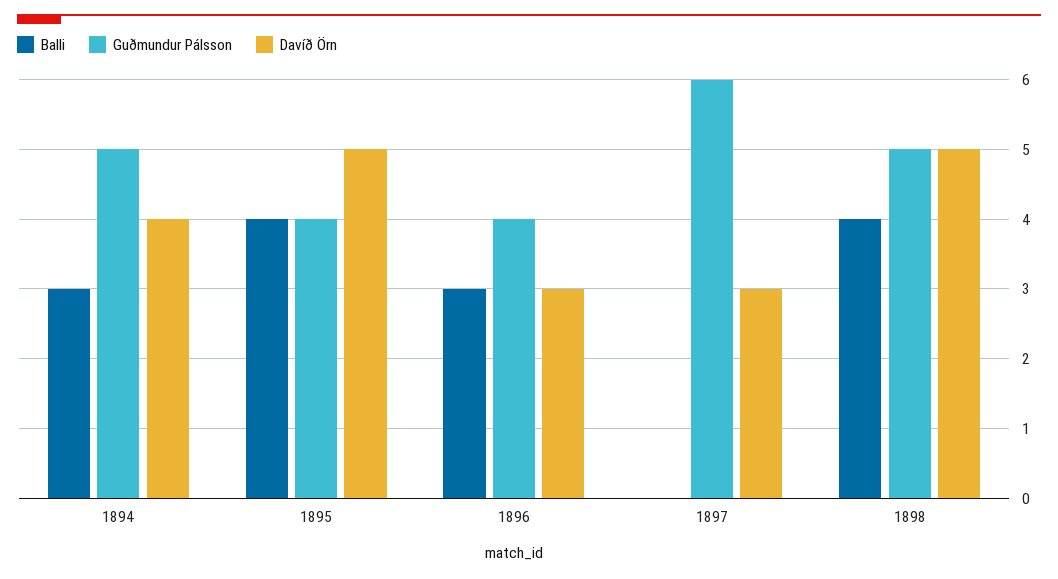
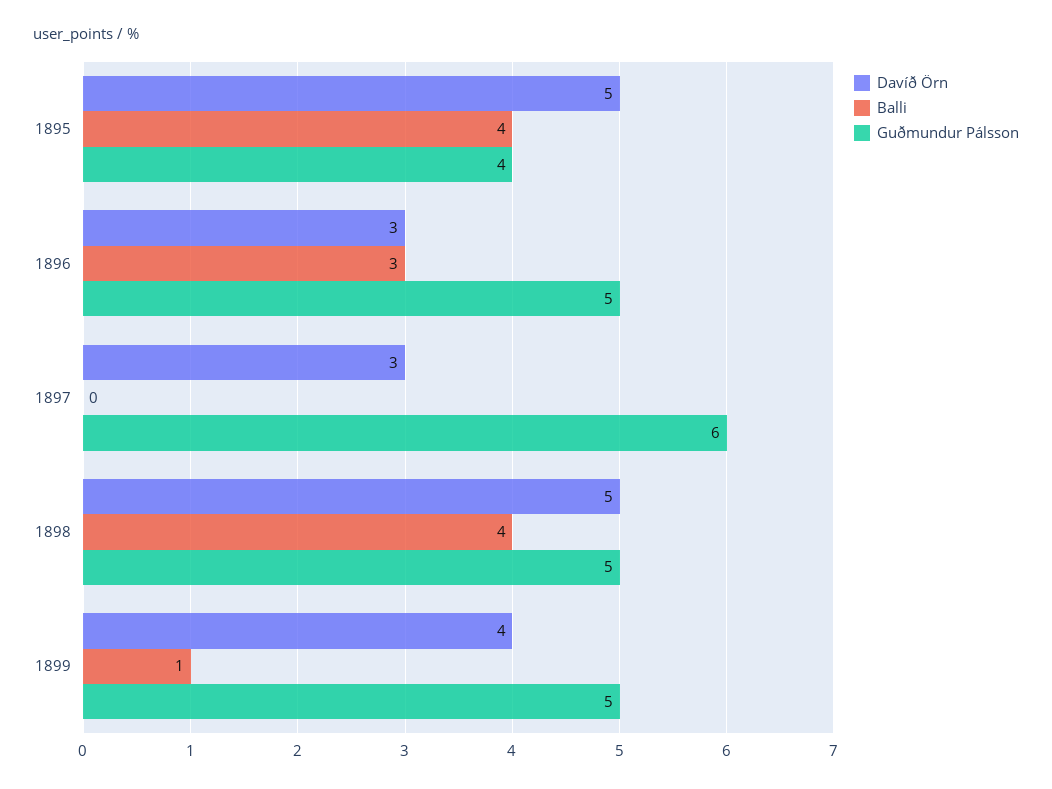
Balli, 1894: 3 -> none
Guðmundur Pálsson, 1894: 5 -> none
Davíð Örn, 1894: 4 -> none
Guðmundur Pálsson, 1896: 4 -> 5
Davíð Örn, 1899: none -> 4
Balli, 1899: none -> 1
Guðmundur Pálsson, 1899: none -> 5

